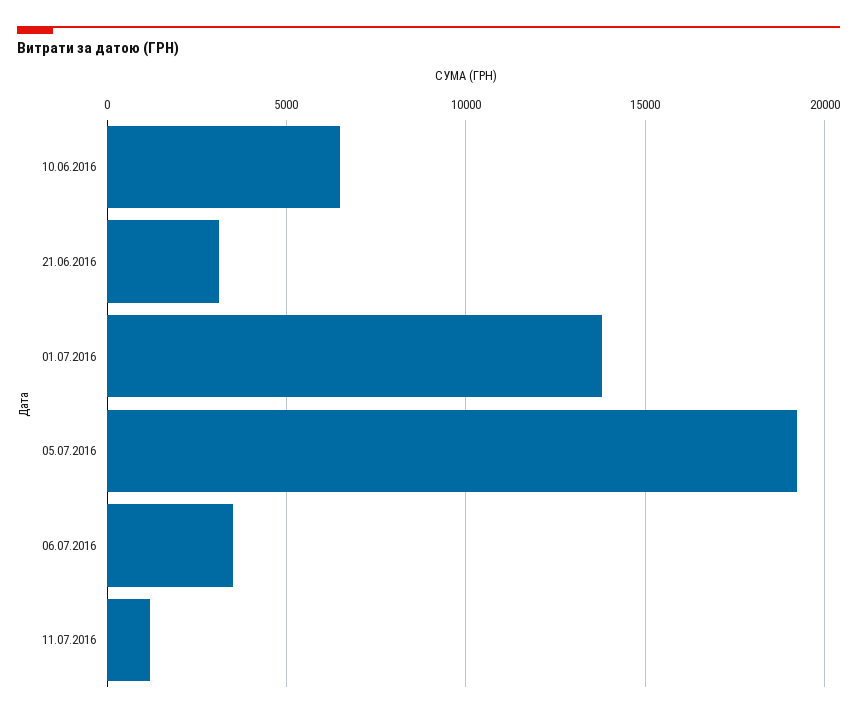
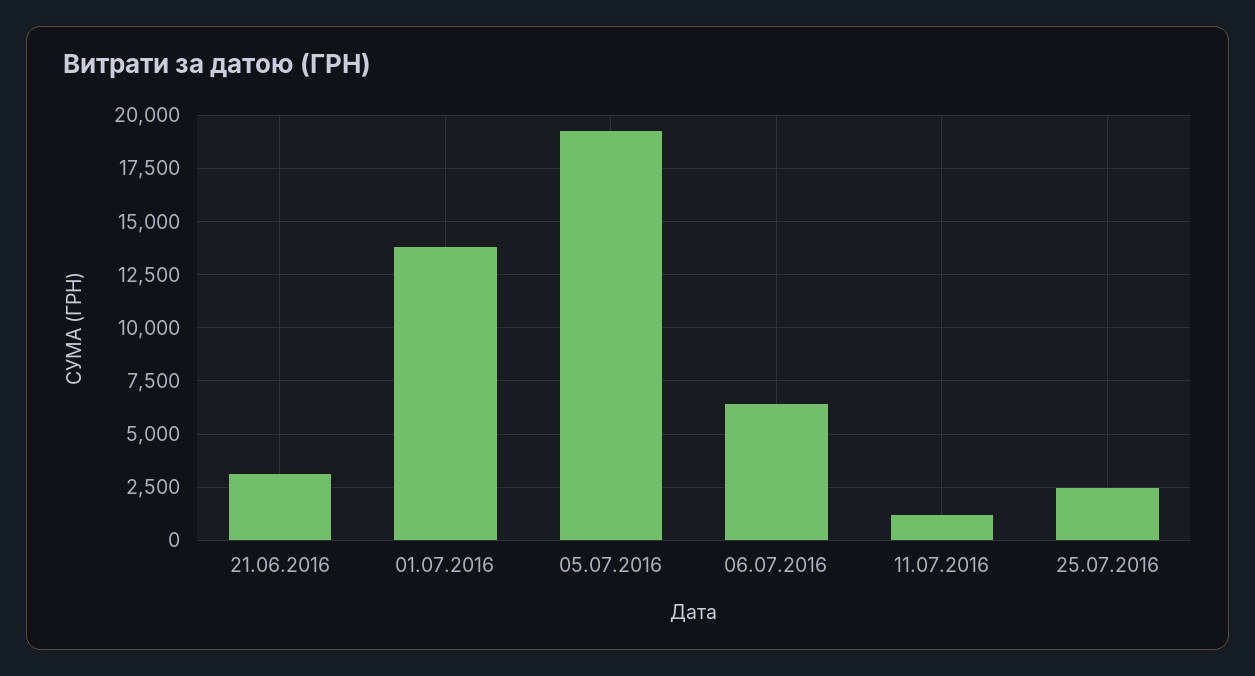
10.06.2016: 6500 -> none
06.07.2016: 3500 -> 6500
25.07.2016: none -> 2500

